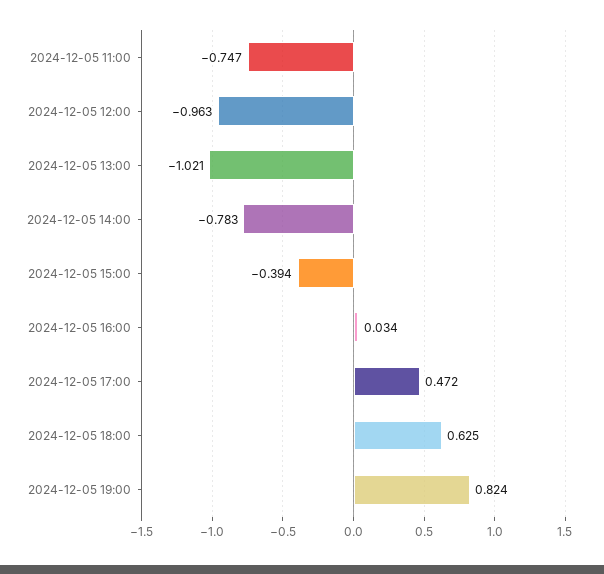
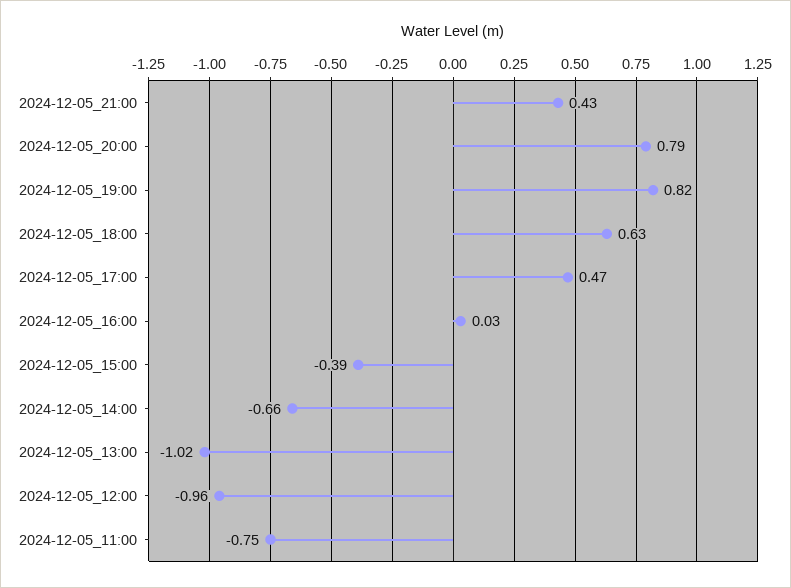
2024-12-05 14:00: -0.783 -> -0.66
2024-12-05_21:00: none -> 0.43
2024-12-05_20:00: none -> 0.79

